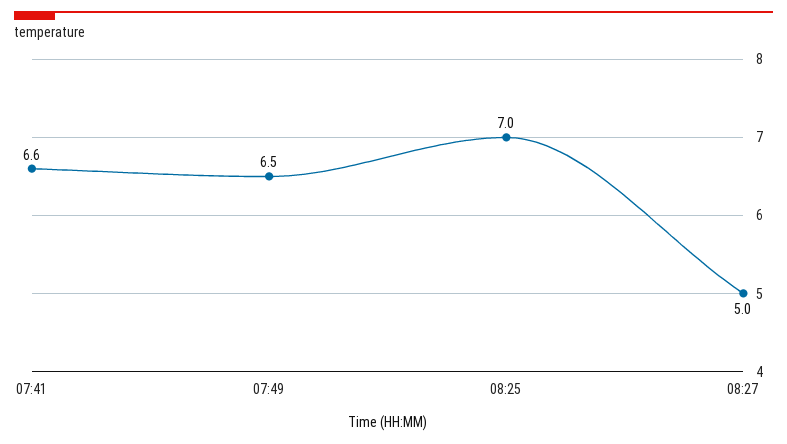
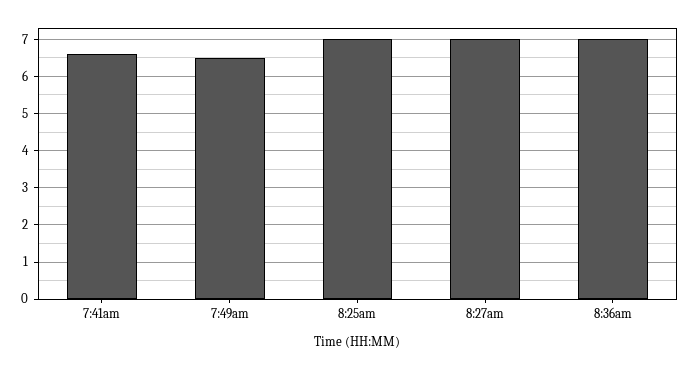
08:27: 5 -> 7
8:36am: none -> 7

